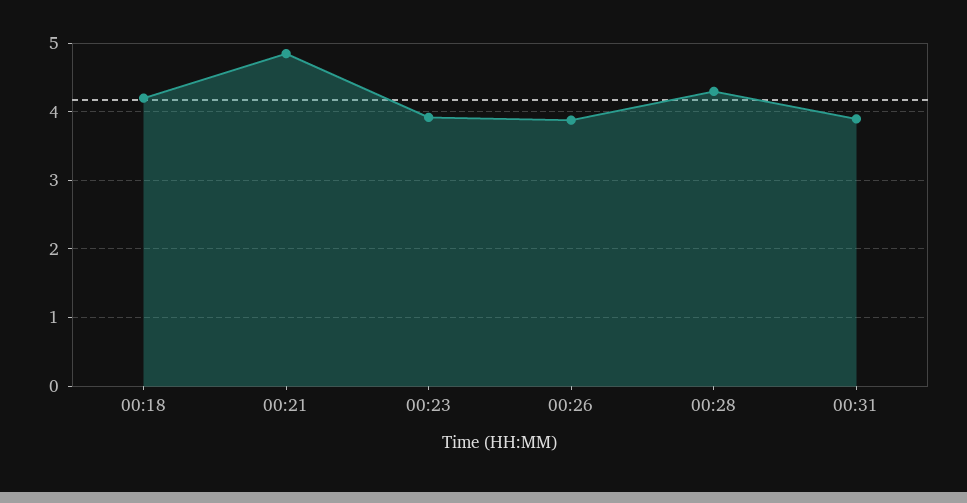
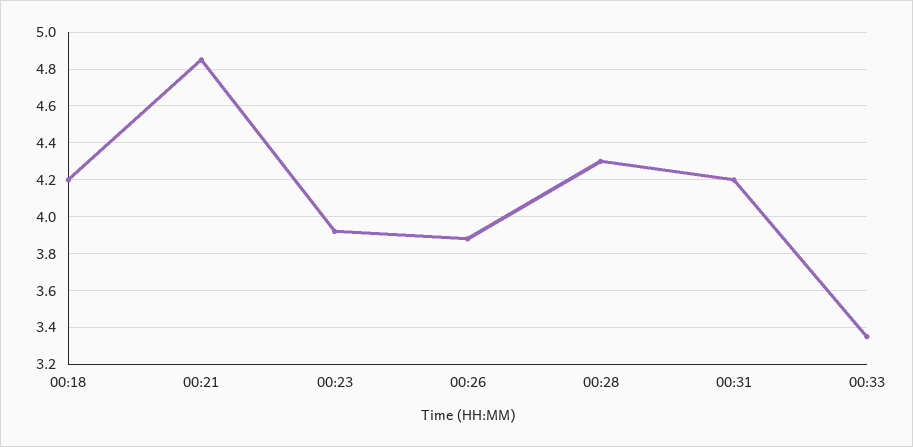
00:31: 3.9 -> 4.2
00:33: none -> 3.35

